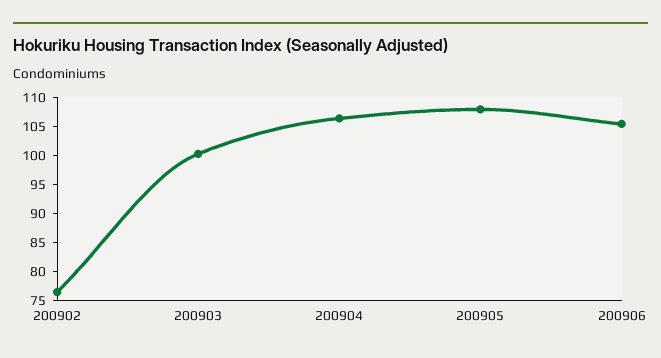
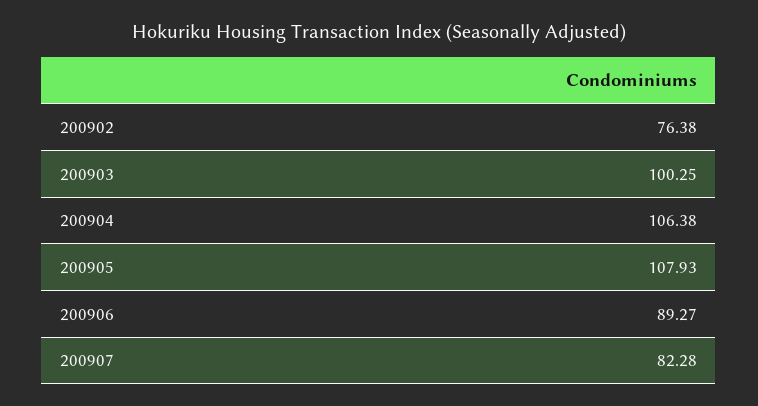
200906: 105 -> 89.27
200907: none -> 82.28

